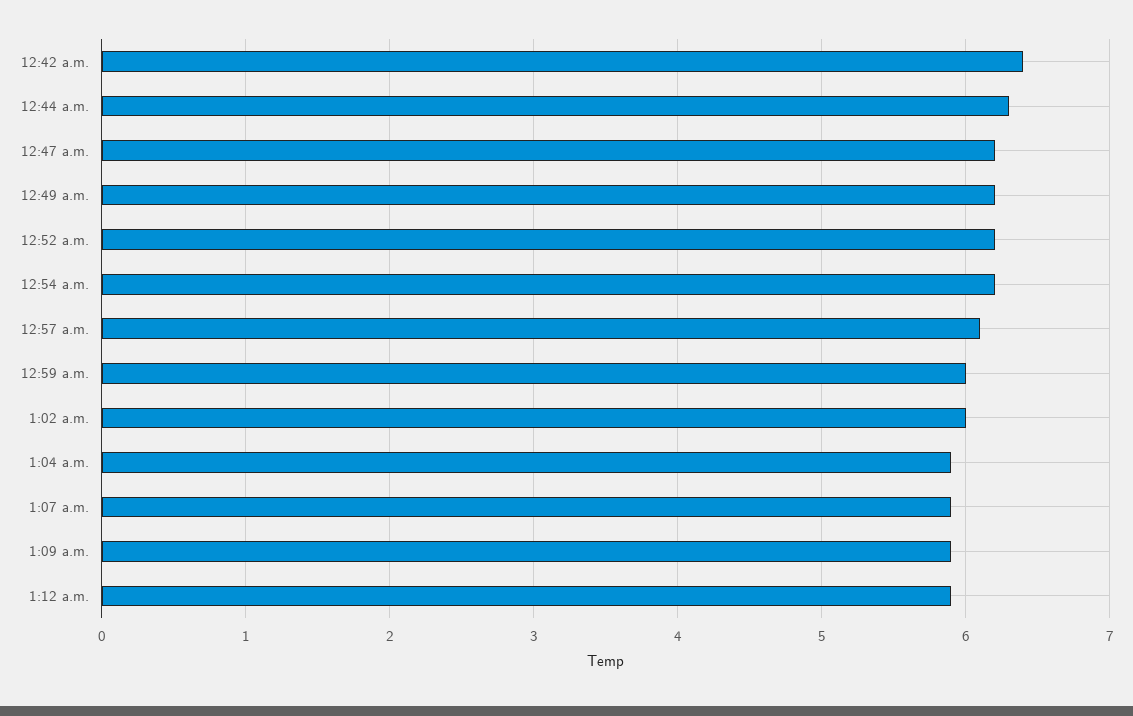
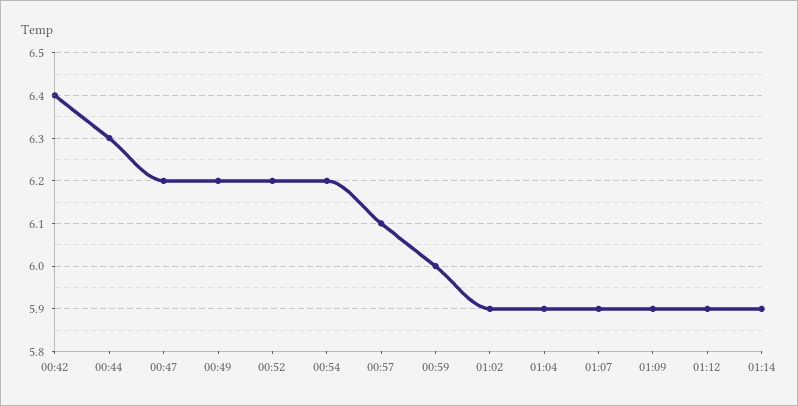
1:02 a.m.: 6 -> 5.9
01:14: none -> 5.9

